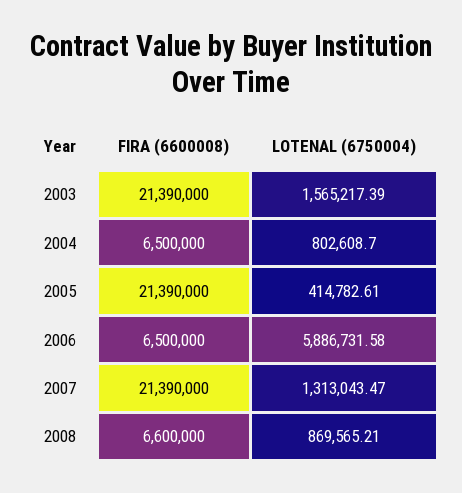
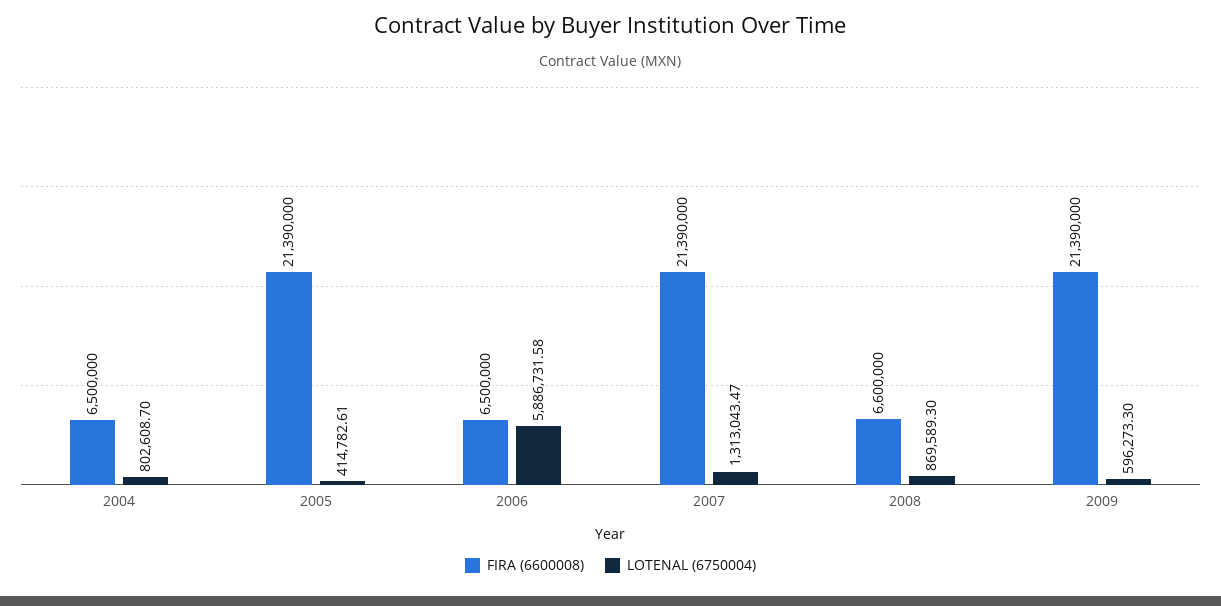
FIRA (6600008), 2003: 21390000 -> none
LOTENAL (6750004), 2003: 1565217.39 -> none
LOTENAL (6750004), 2008: 869565.21 -> 869589.3
FIRA (6600008), 2009: none -> 21390000
LOTENAL (6750004), 2009: none -> 596273.3

